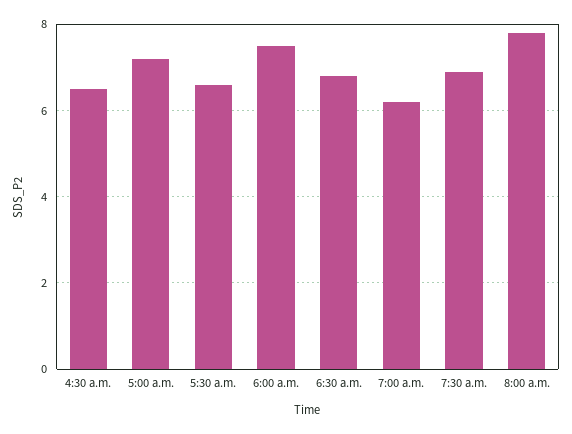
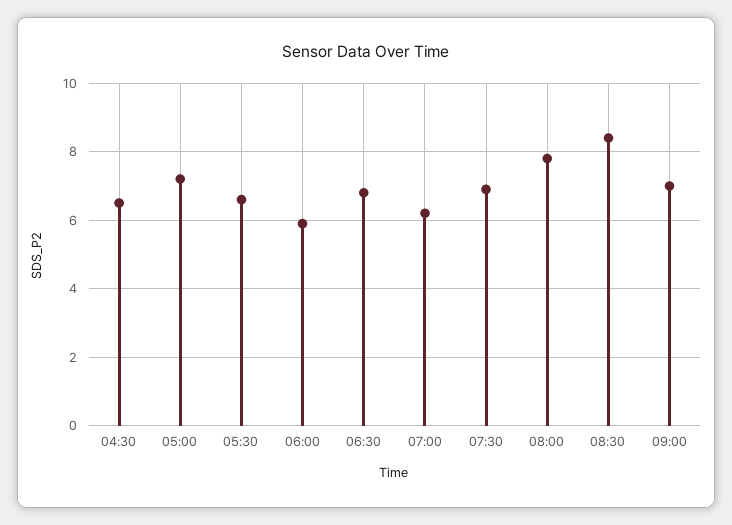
6:00 a.m.: 7.5 -> 6
08:30: none -> 8.5
09:00: none -> 7

